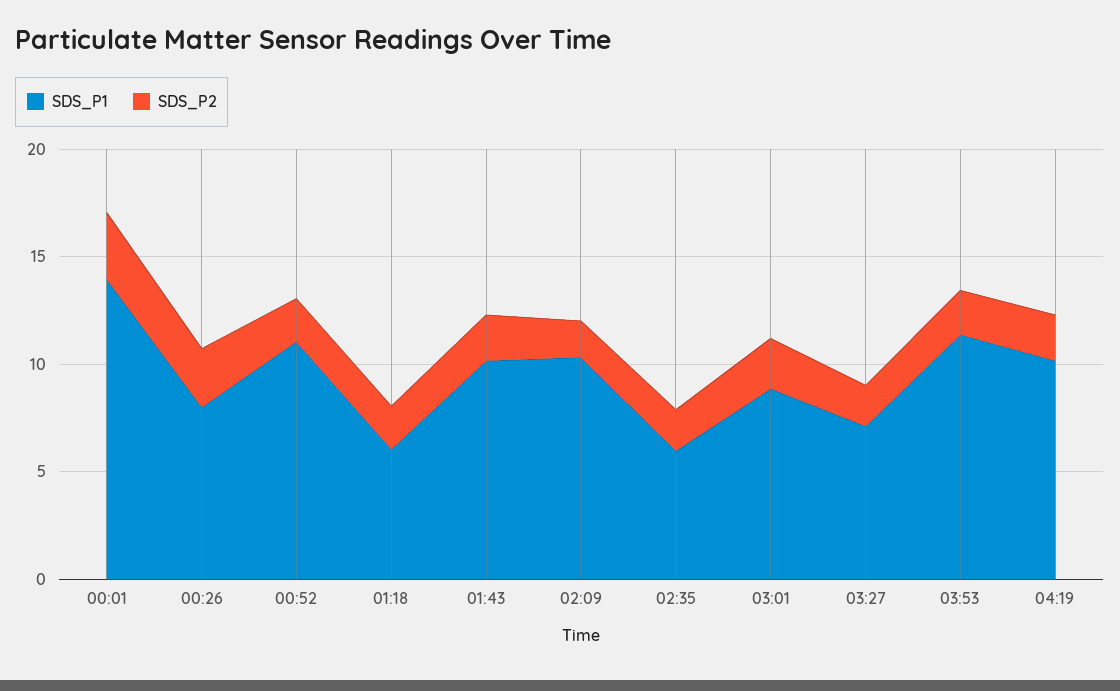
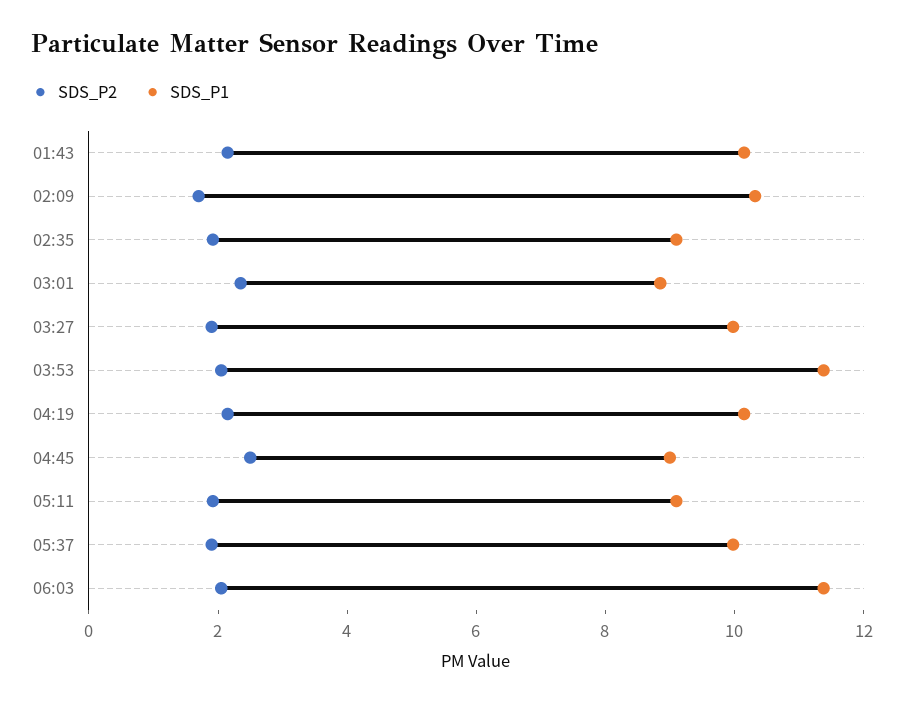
SDS_P1, 00:01: 14 -> none
SDS_P2, 00:01: 3 -> none
SDS_P1, 00:26: 8 -> none
SDS_P2, 00:26: 3 -> none
SDS_P1, 00:52: 11 -> none
SDS_P2, 00:52: 2 -> none
SDS_P1, 01:18: 6 -> none
SDS_P2, 01:18: 2 -> none
SDS_P1, 02:35: 6 -> 9
SDS_P1, 03:27: 7 -> 10
SDS_P2, 04:45: none -> 2.5
SDS_P1, 04:45: none -> 9
SDS_P2, 05:11: none -> 2
SDS_P1, 05:11: none -> 9
SDS_P2, 05:37: none -> 2
SDS_P1, 05:37: none -> 10
SDS_P2, 06:03: none -> 2
SDS_P1, 06:03: none -> 11.5

